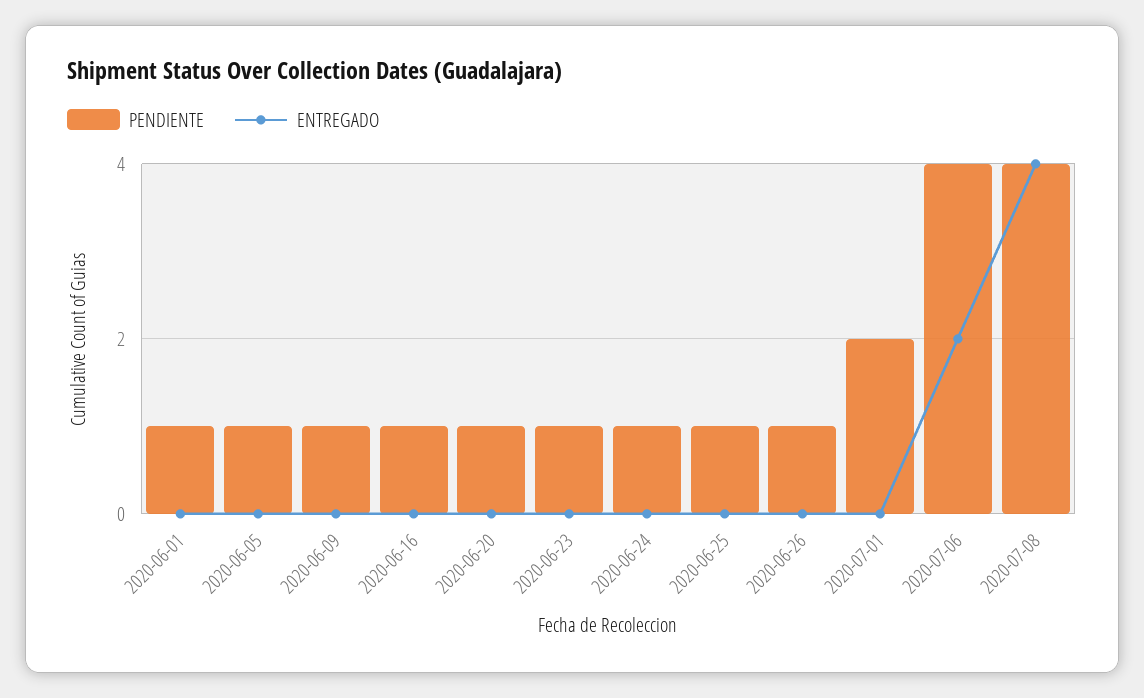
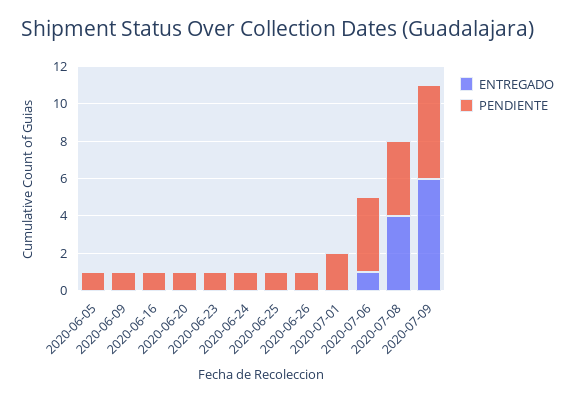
PENDIENTE, 2020-06-01: 1 -> none
ENTREGADO, 2020-06-01: 0 -> none
ENTREGADO, 2020-07-06: 2 -> 1
ENTREGADO, 2020-07-09: none -> 6
PENDIENTE, 2020-07-09: none -> 5

